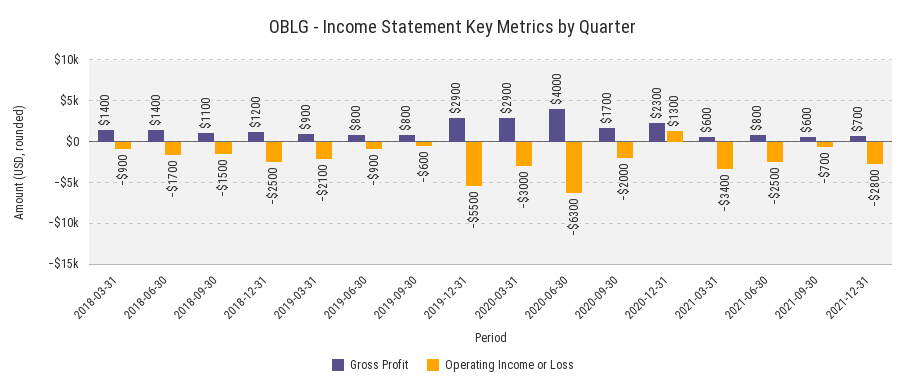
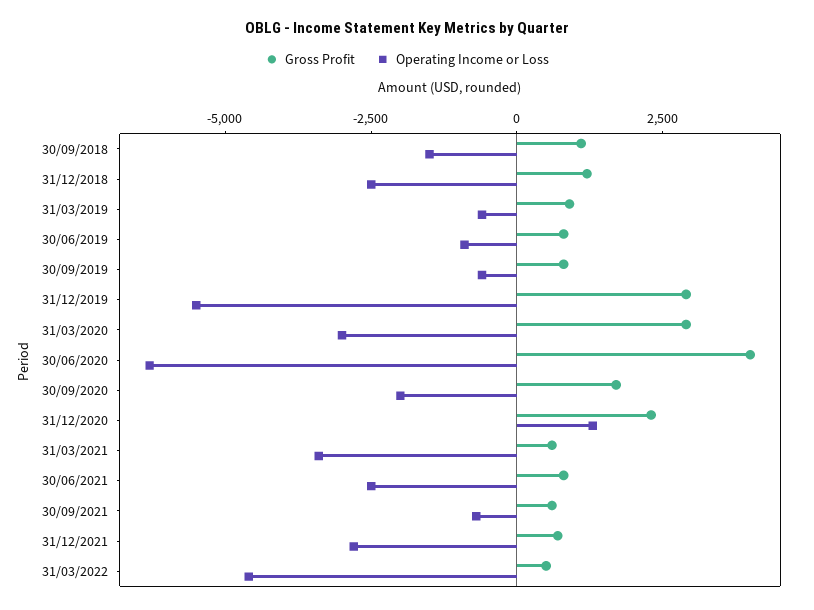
Gross Profit, 2018-03-31: 1400 -> none
Operating Income or Loss, 2018-03-31: -900 -> none
Gross Profit, 2018-06-30: 1400 -> none
Operating Income or Loss, 2018-06-30: -1700 -> none
Operating Income or Loss, 2019-03-31: -2100 -> -500
Gross Profit, 31/03/2022: none -> 500
Operating Income or Loss, 31/03/2022: none -> -4500

